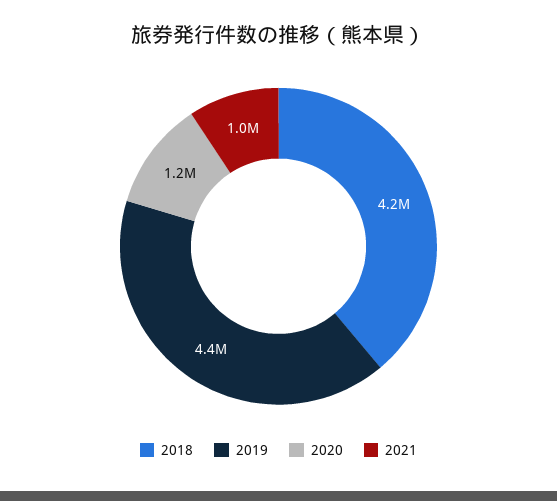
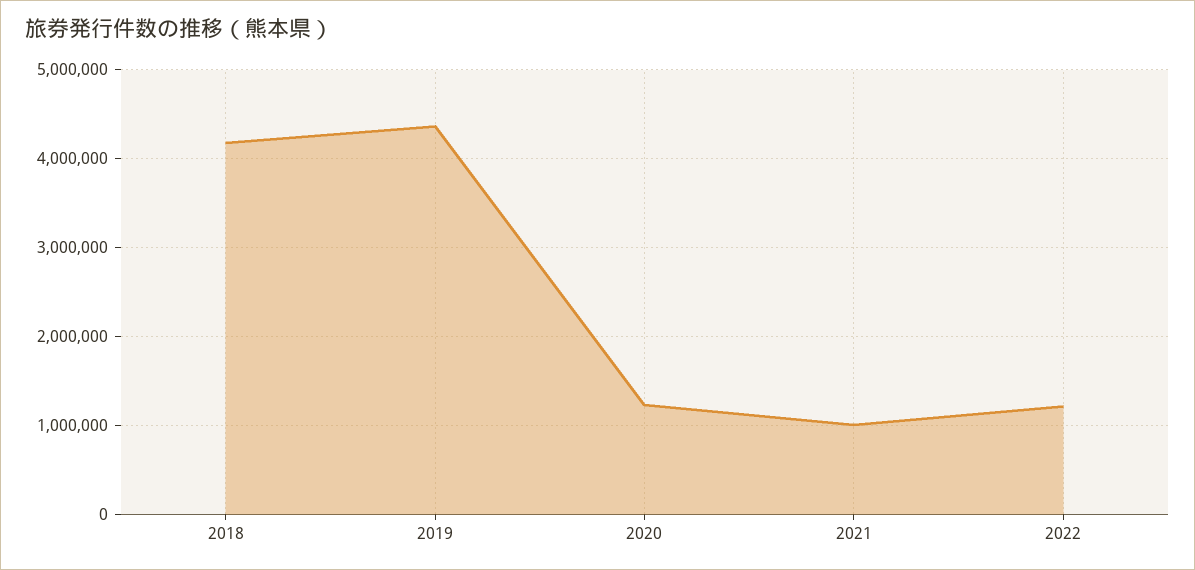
2022: none -> 1200000

